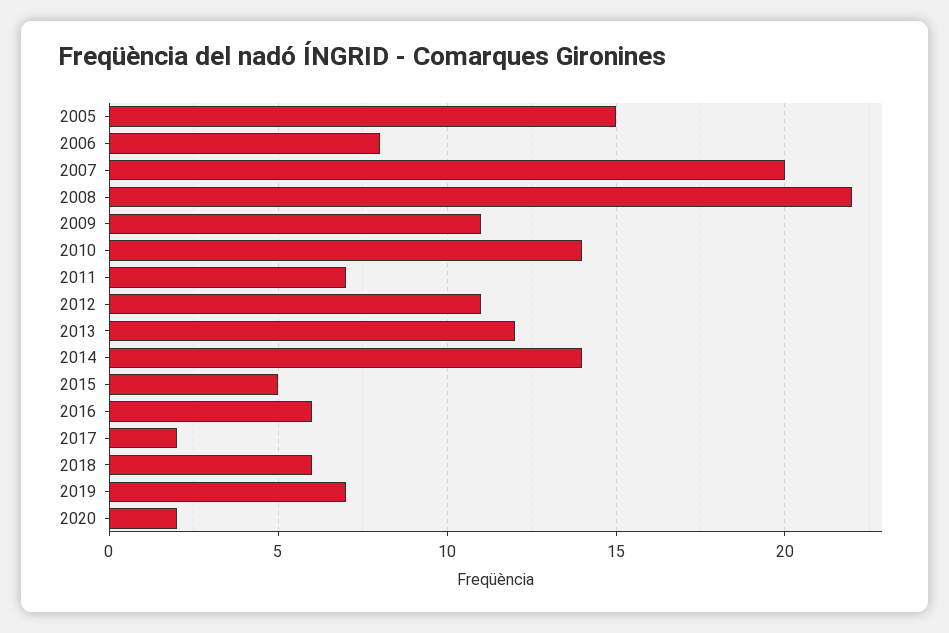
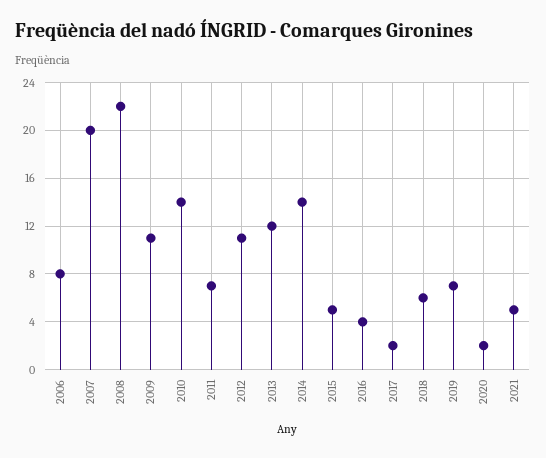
2005: 15 -> none
2016: 6 -> 4
2021: none -> 5

